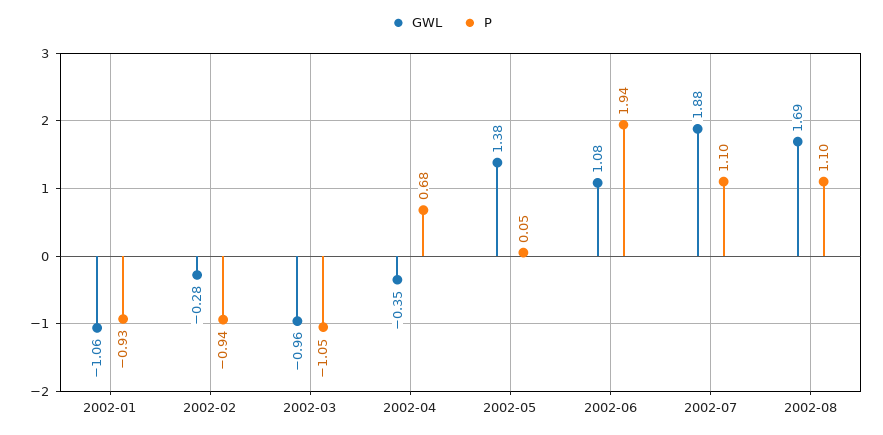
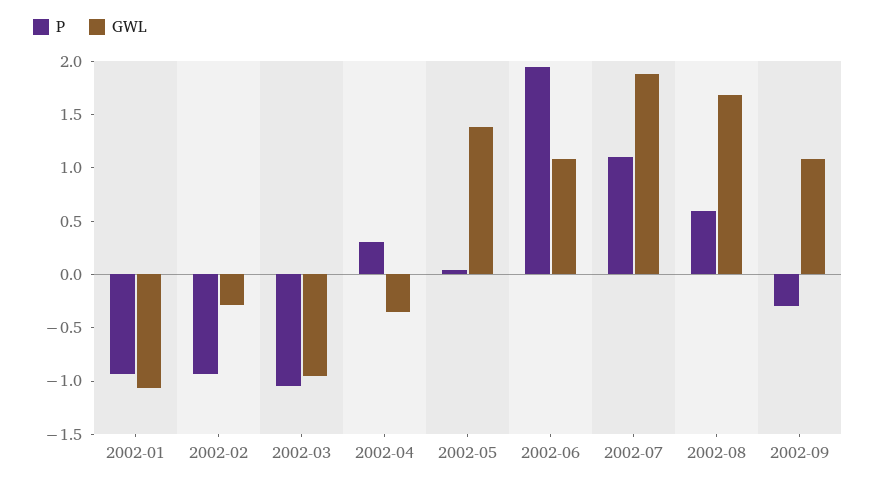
P, 2002-04: 0.68 -> 0.3
P, 2002-08: 1.1 -> 0.6
P, 2002-09: none -> -0.3
GWL, 2002-09: none -> 1.1

